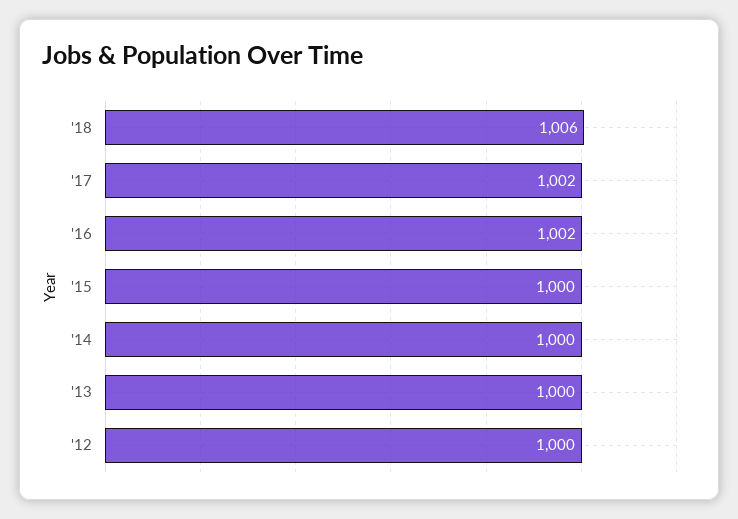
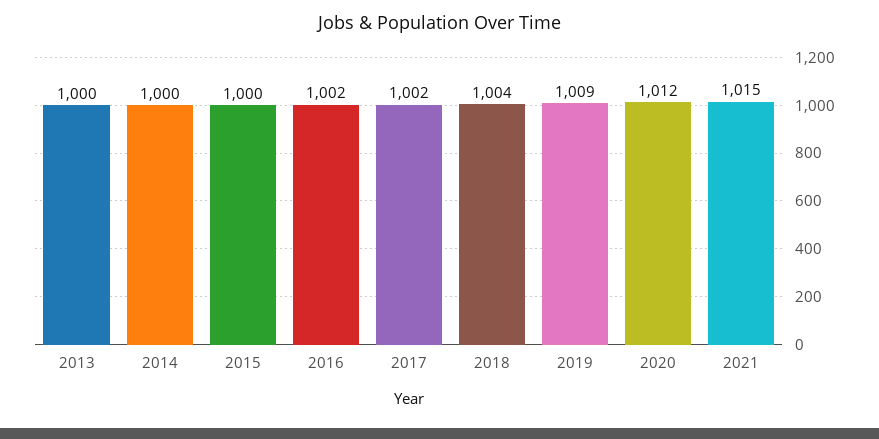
'18: 1006 -> 1004
'12: 1000 -> none
2019: none -> 1009
2020: none -> 1012
2021: none -> 1015

